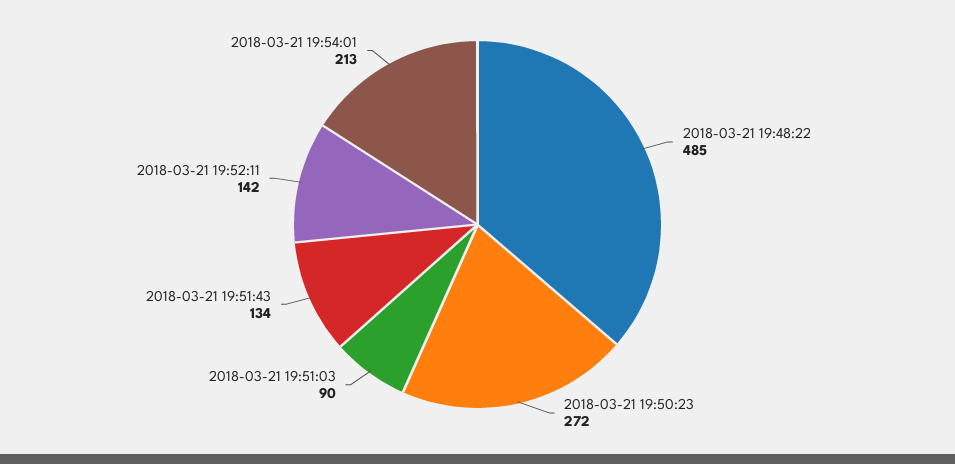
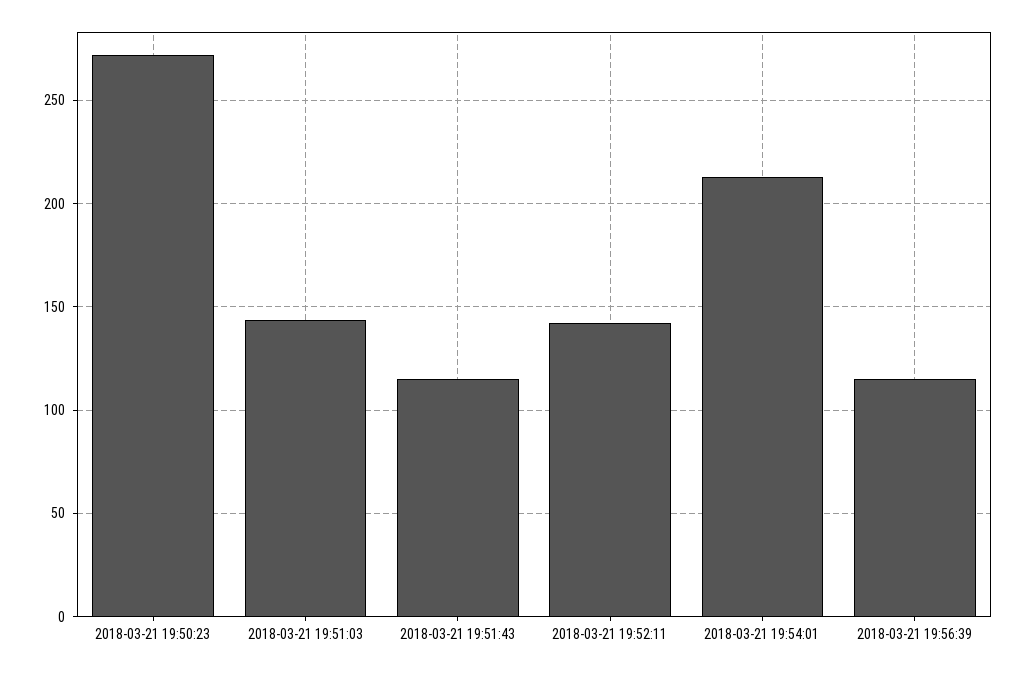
2018-03-21 19:48:22: 485 -> none
2018-03-21 19:51:03: 90 -> 145
2018-03-21 19:51:43: 134 -> 115
2018-03-21 19:56:39: none -> 115

